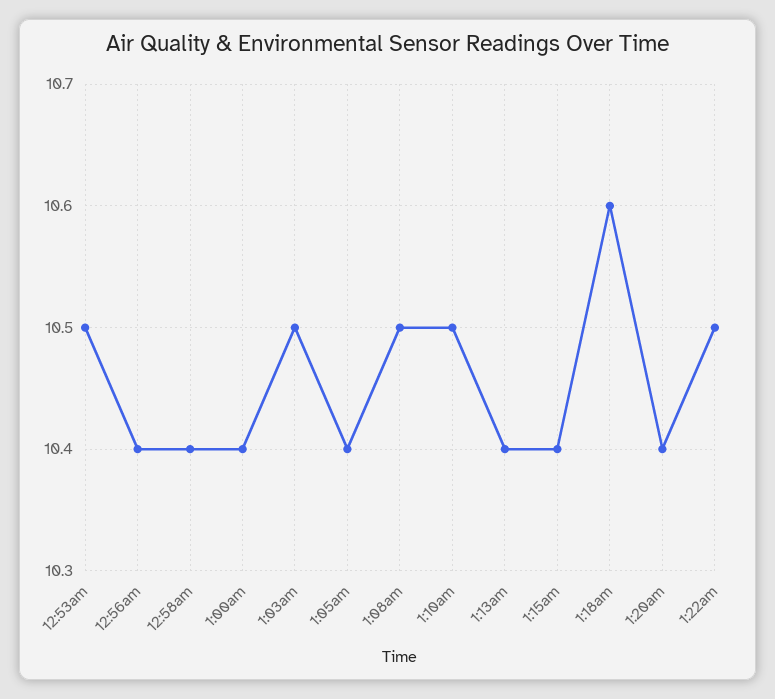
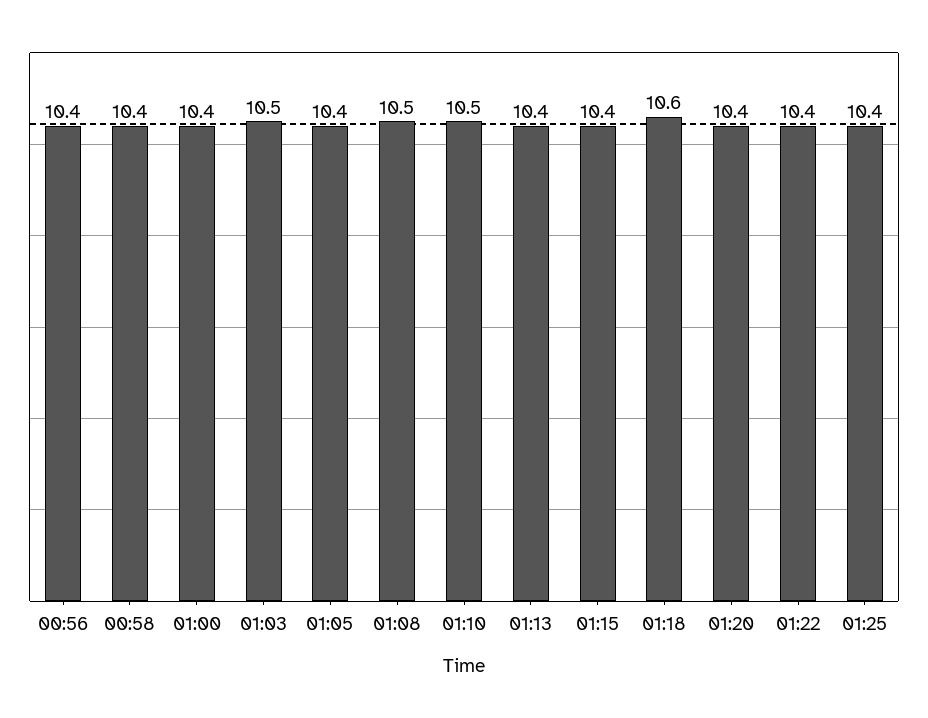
12:53am: 10.5 -> none
1:22am: 10.5 -> 10.4
01:25: none -> 10.4

